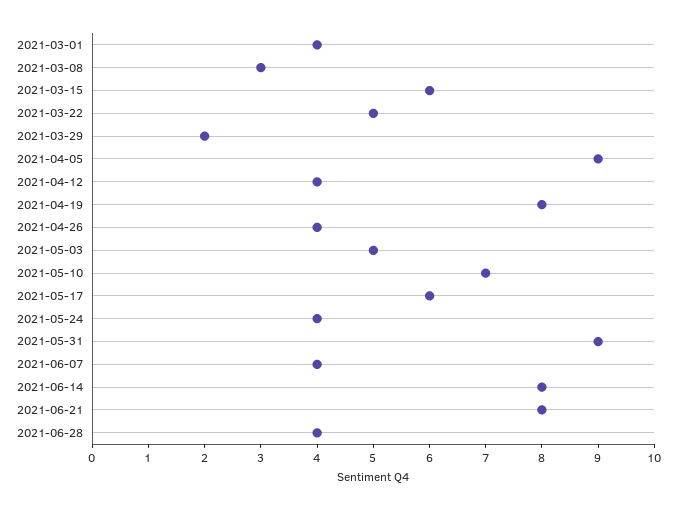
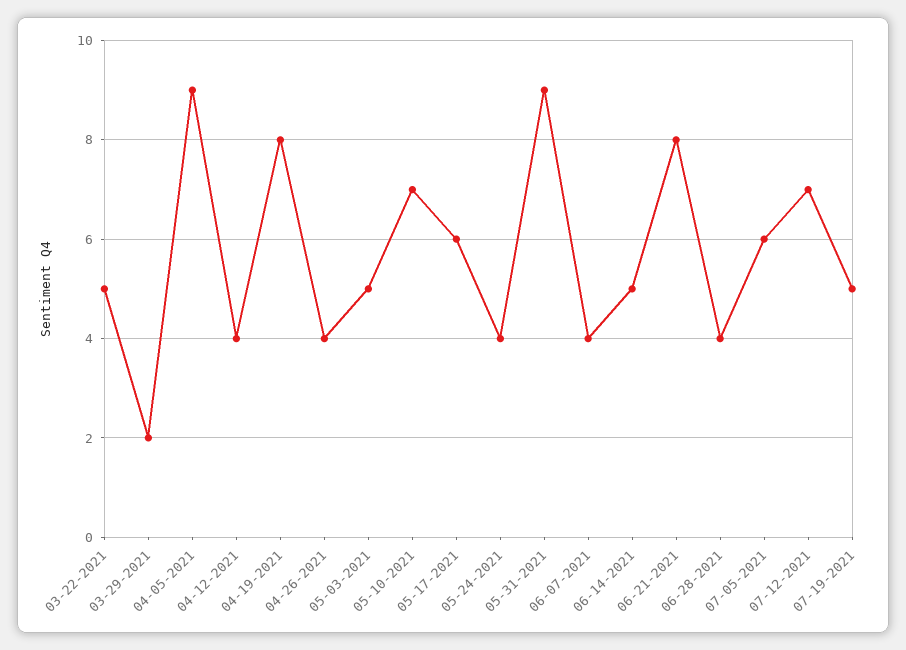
2021-03-01: 4 -> none
2021-03-08: 3 -> none
2021-03-15: 6 -> none
2021-06-14: 8 -> 5
07-05-2021: none -> 6
07-12-2021: none -> 7
07-19-2021: none -> 5

